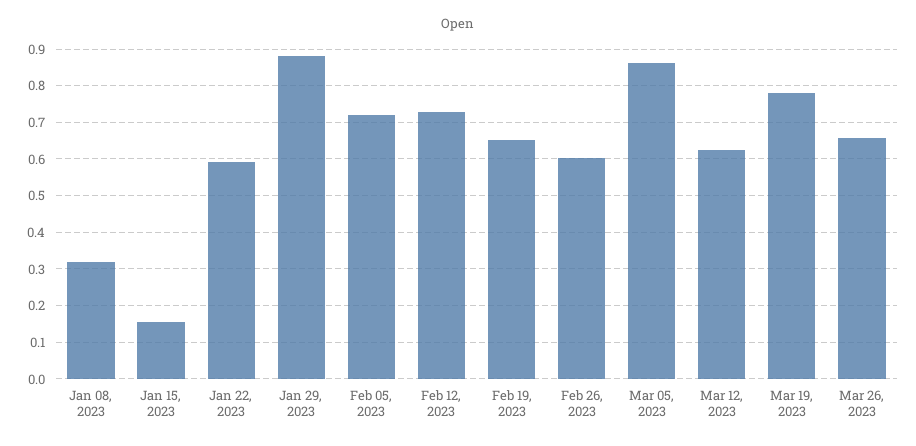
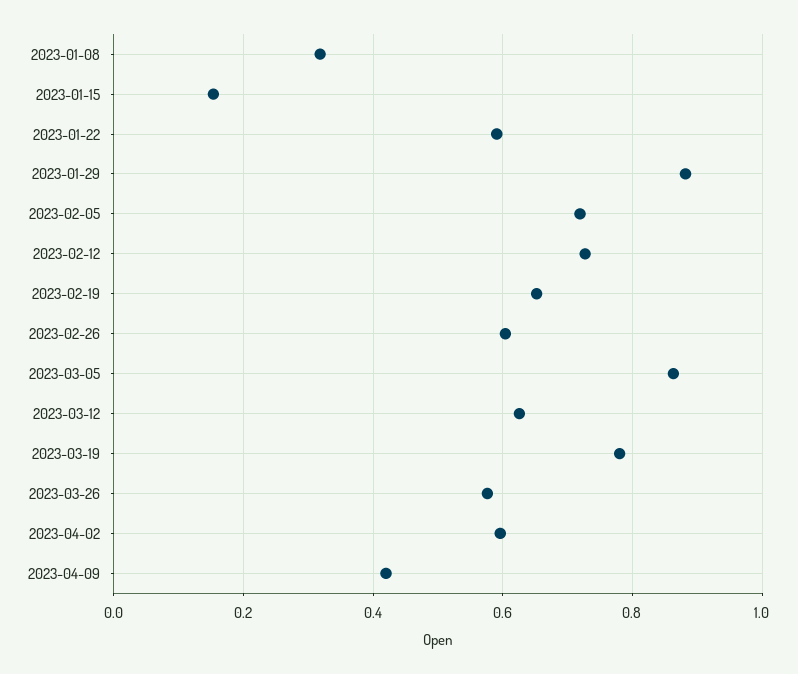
Mar 26, 2023: 0.66 -> 0.58
2023-04-02: none -> 0.6
2023-04-09: none -> 0.42

